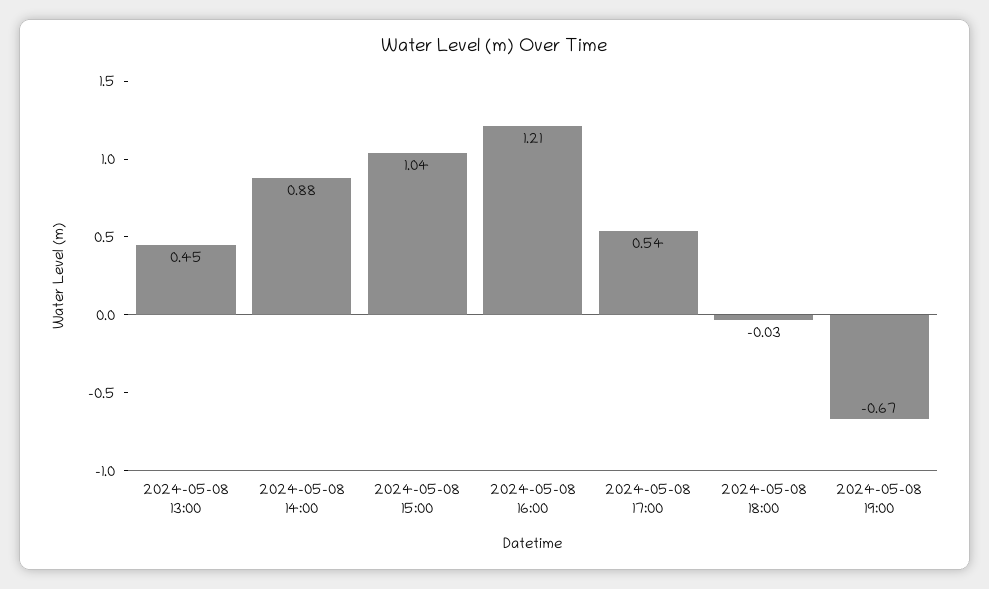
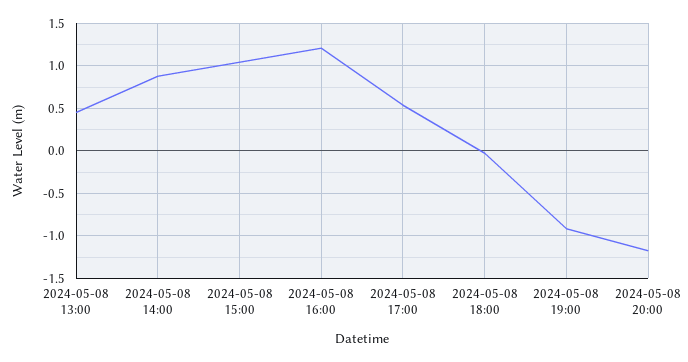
2024-05-08 19:00: -0.67 -> -0.9
2024-05-08 20:00: none -> -1.2

